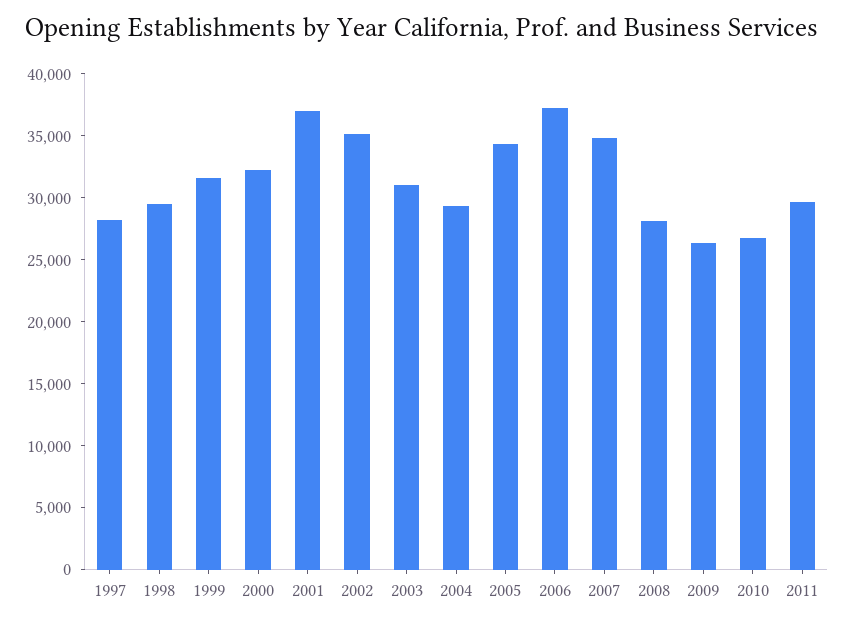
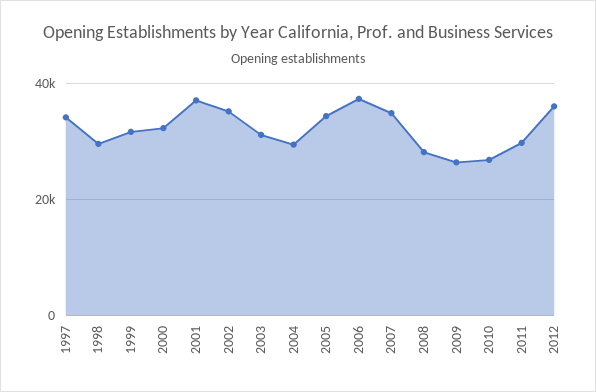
1997: 28000 -> 34000
2012: none -> 36000

